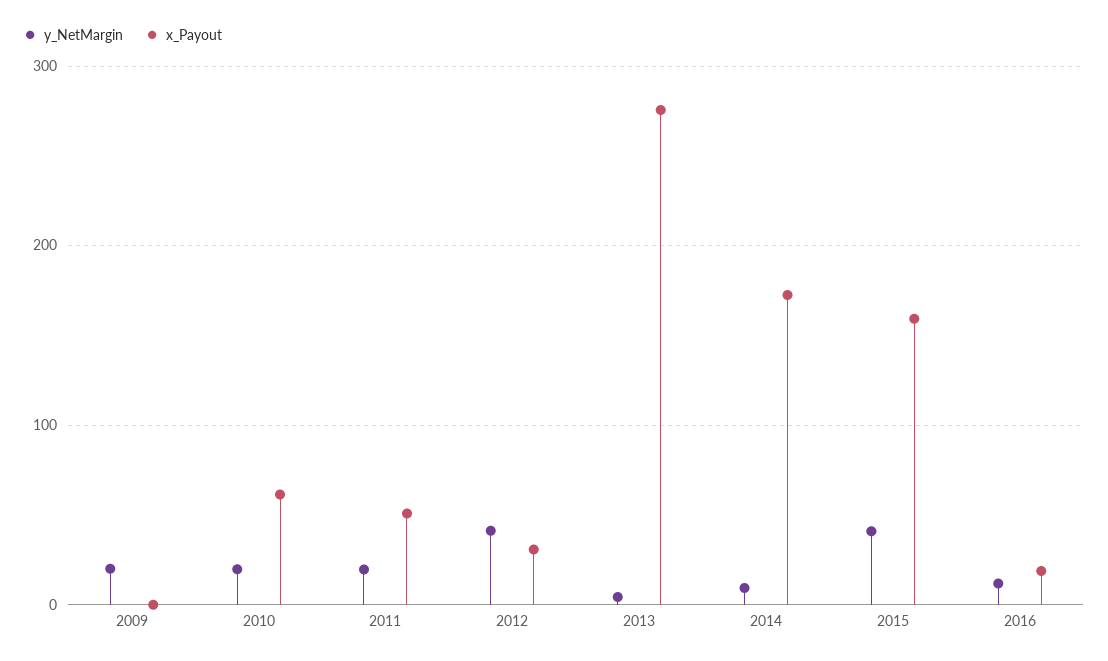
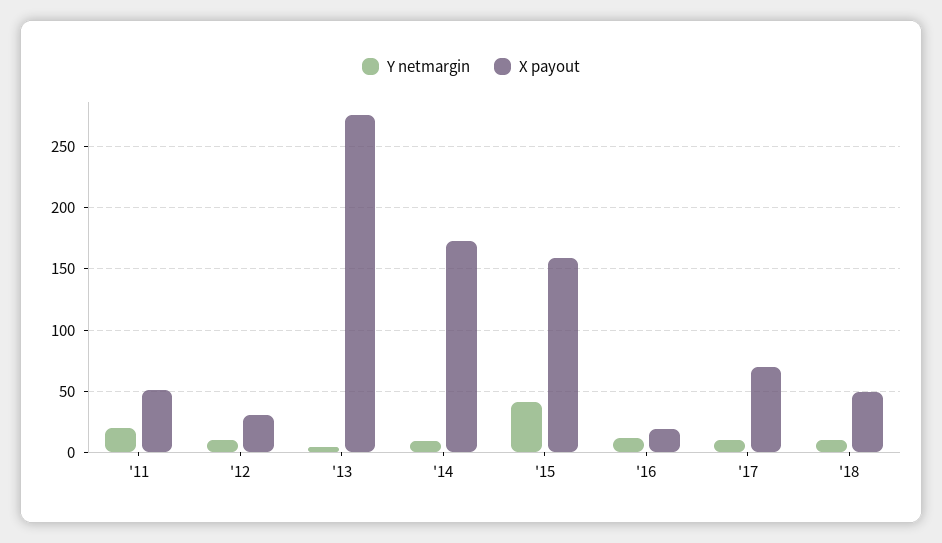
y_NetMargin, 2009: 20 -> none
x_Payout, 2009: 0 -> none
y_NetMargin, 2010: 20 -> none
x_Payout, 2010: 60 -> none
y_NetMargin, 2012: 40 -> 10
y_NetMargin, '17: none -> 10
x_Payout, '17: none -> 70
y_NetMargin, '18: none -> 10
x_Payout, '18: none -> 50

